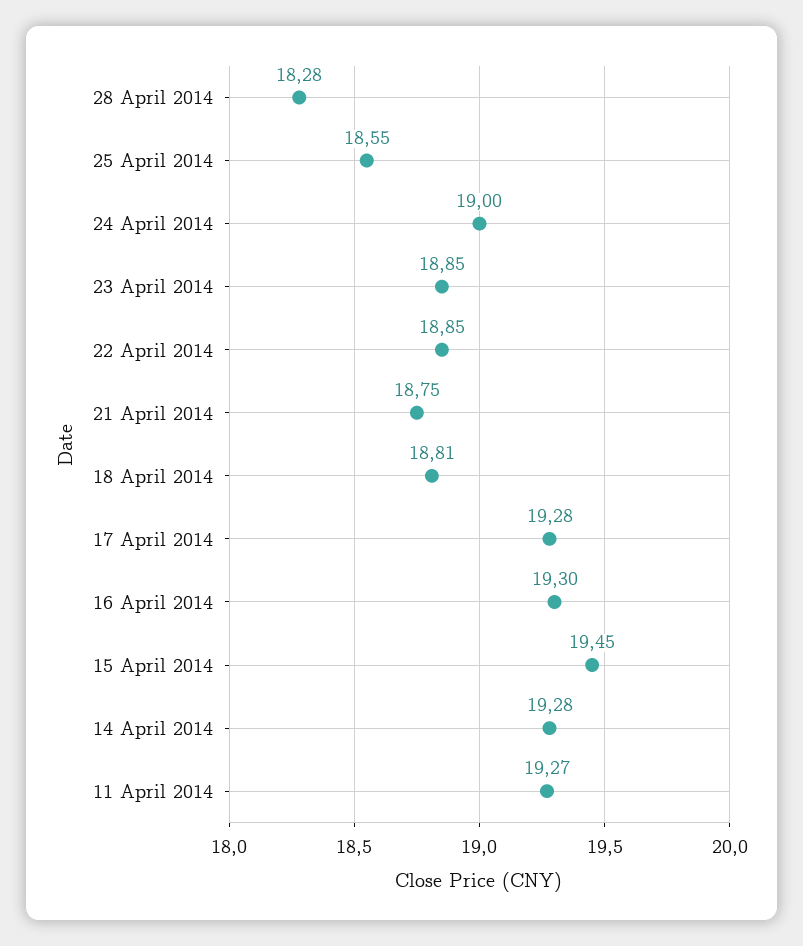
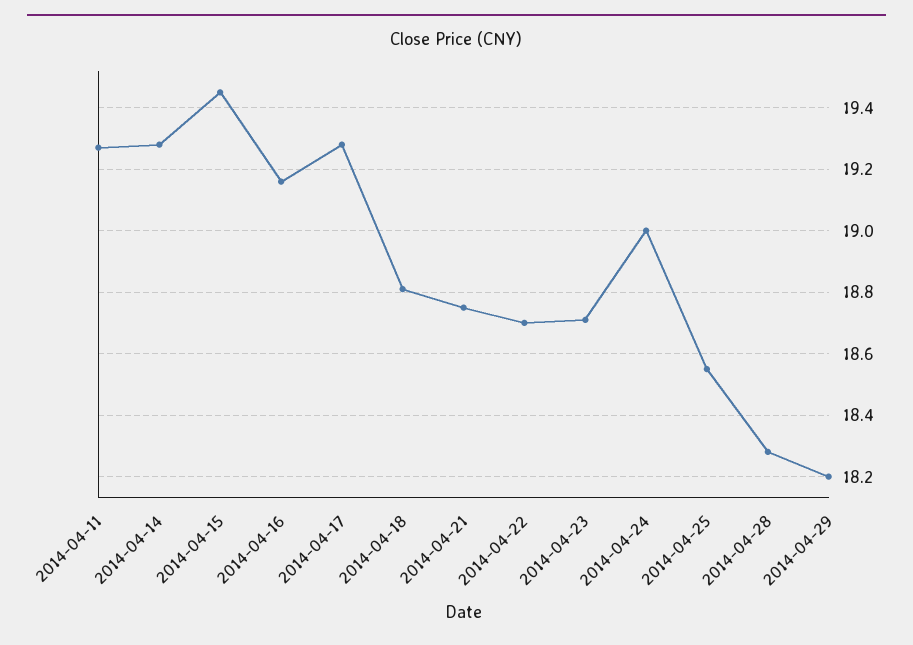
23 April 2014: 18.85 -> 18.7
22 April 2014: 18.85 -> 18.7
16 April 2014: 19.3 -> 19.15
2014-04-29: none -> 18.2

